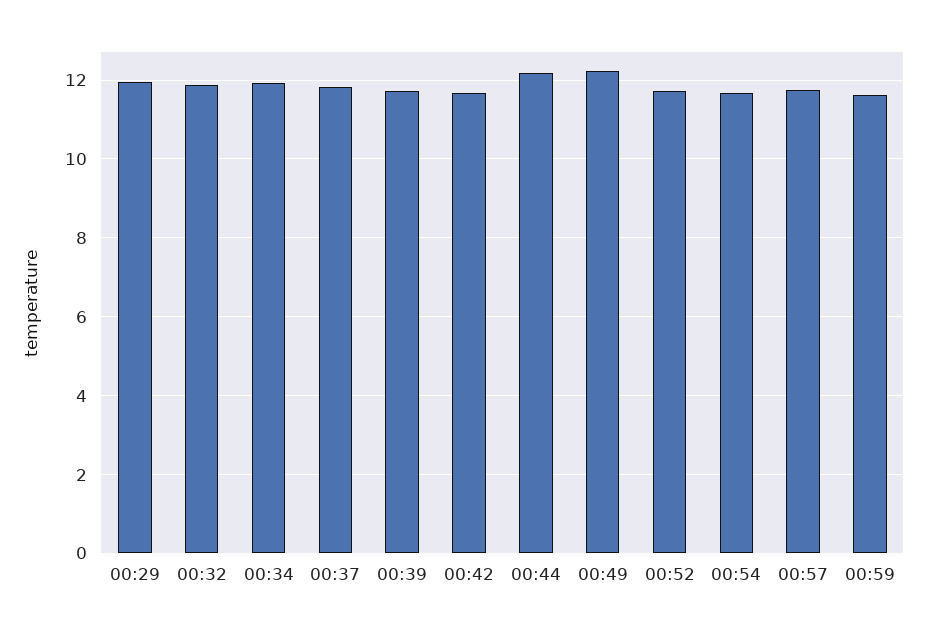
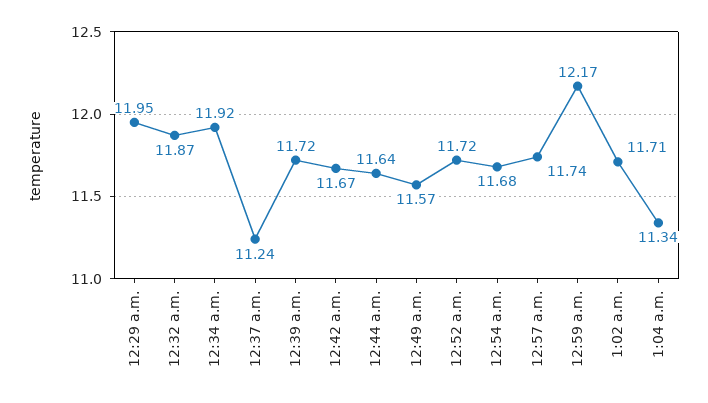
00:37: 11.8 -> 11.24
00:44: 12.2 -> 11.64
00:49: 12.2 -> 11.57
00:59: 11.6 -> 12.17
1:02 a.m.: none -> 11.71
1:04 a.m.: none -> 11.34

